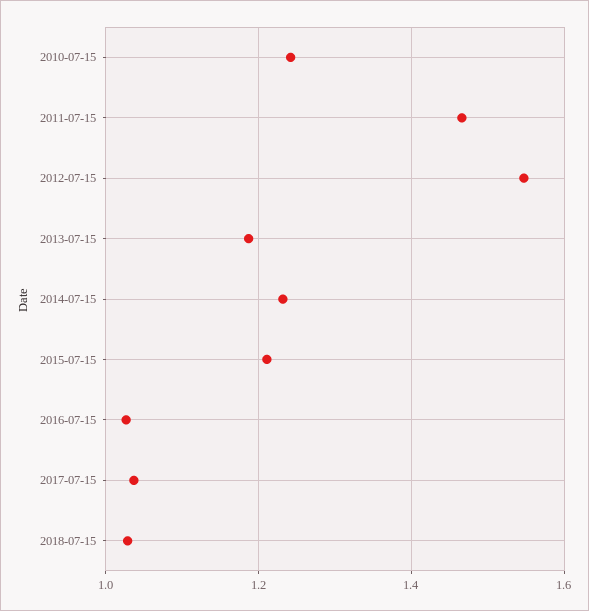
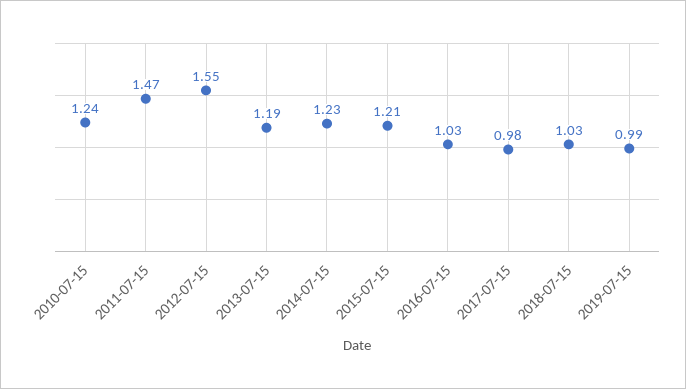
2017-07-15: 1.04 -> 0.98
2019-07-15: none -> 0.99

